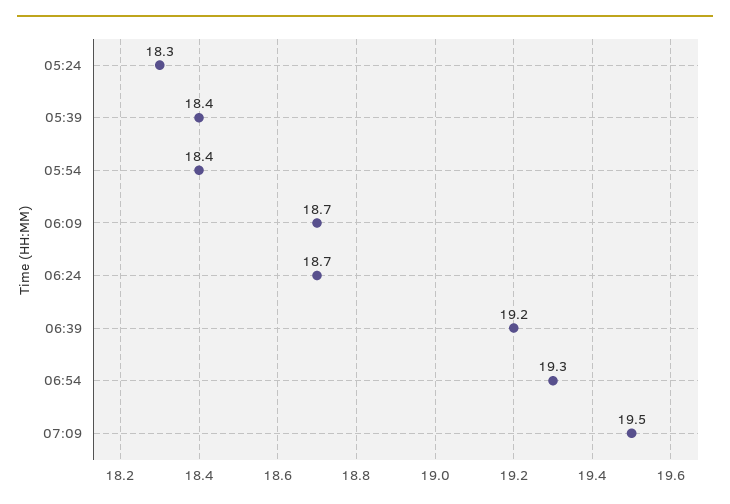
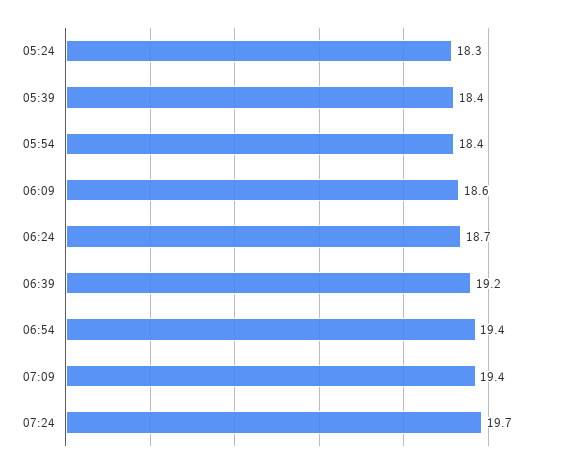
06:09: 18.7 -> 18.6
06:54: 19.3 -> 19.4
07:09: 19.5 -> 19.4
07:24: none -> 19.7

